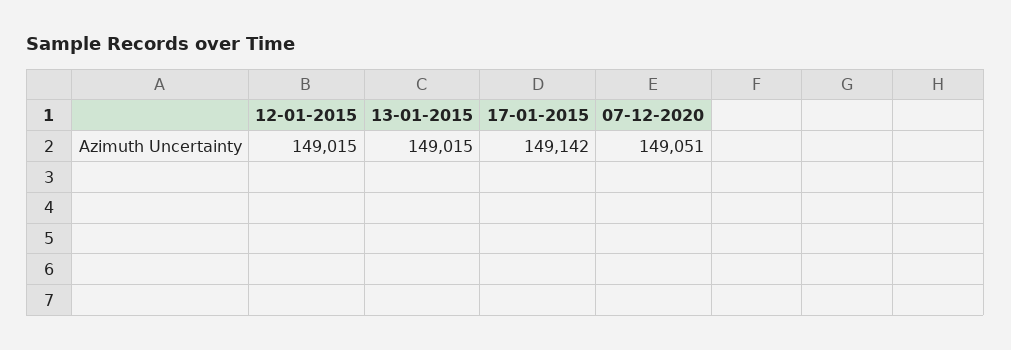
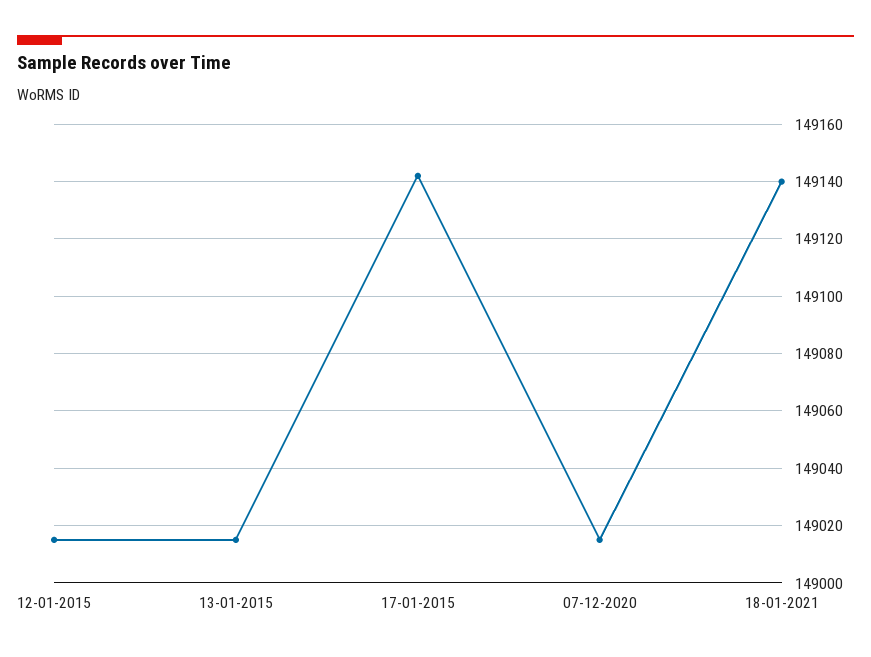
07-12-2020: 149051 -> 149015
18-01-2021: none -> 149140

